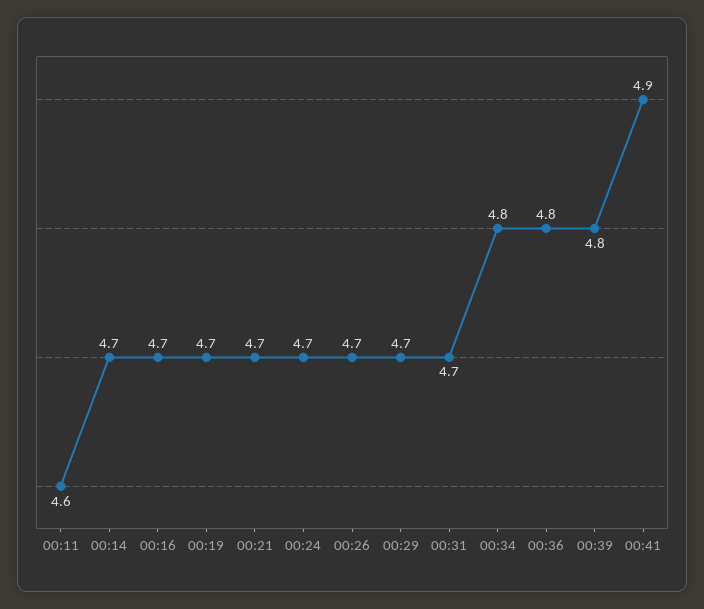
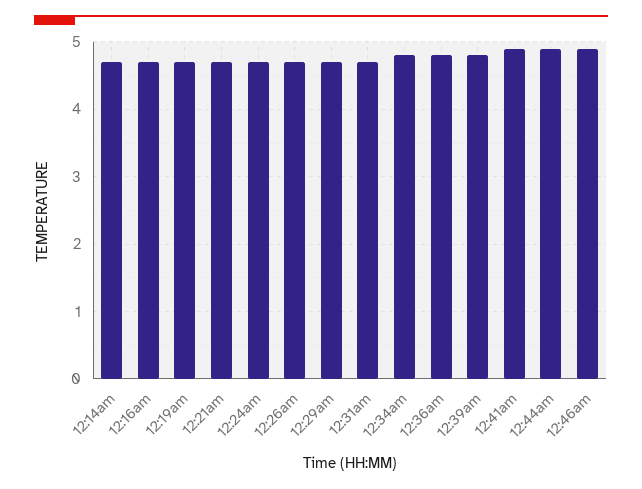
00:11: 4.6 -> none
12:44am: none -> 4.9
12:46am: none -> 4.9

